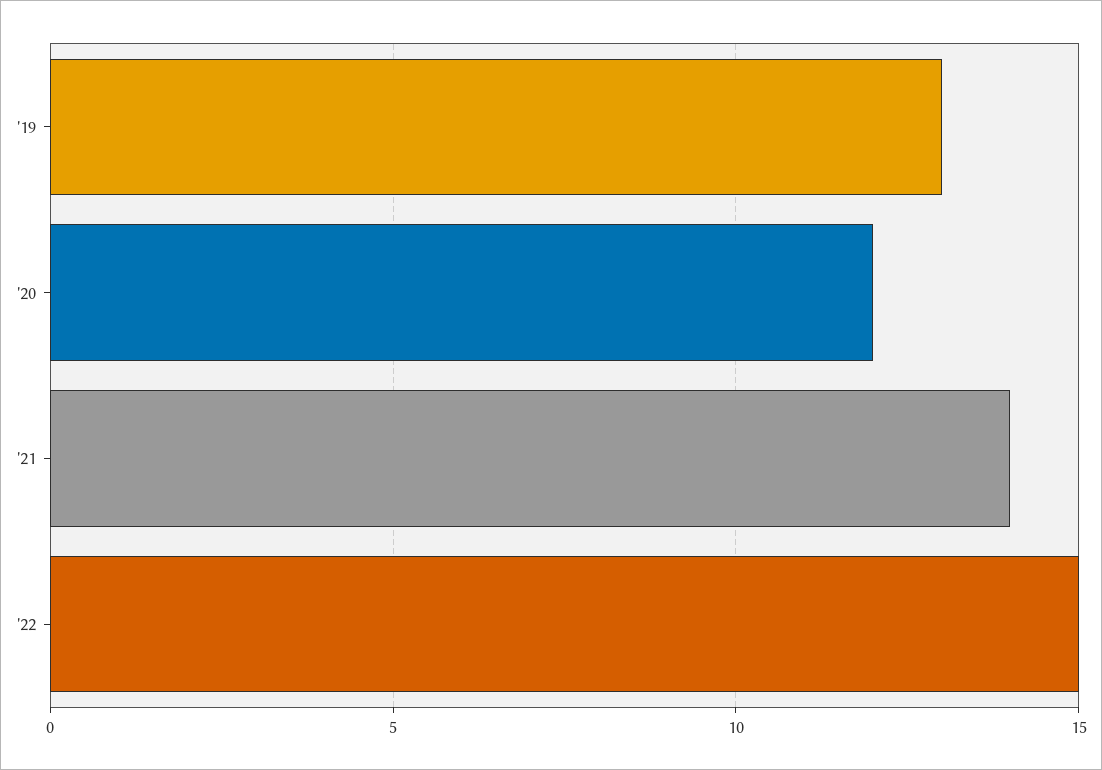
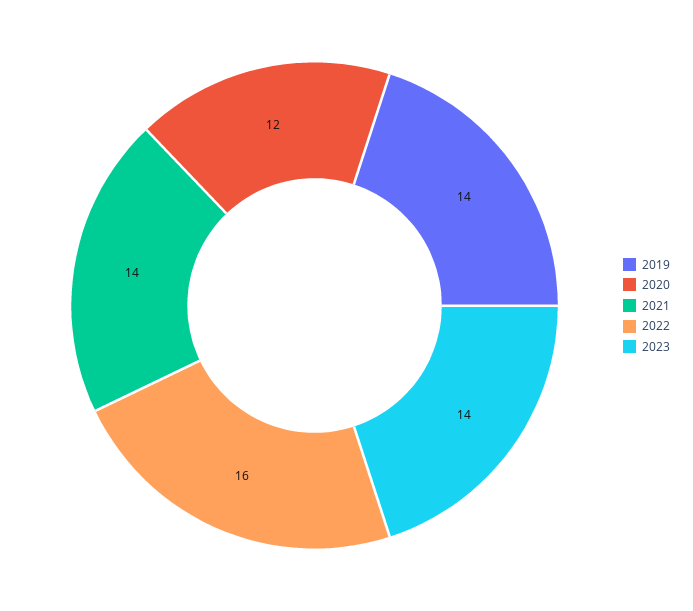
'19: 13 -> 14
'22: 15 -> 16
2023: none -> 14

